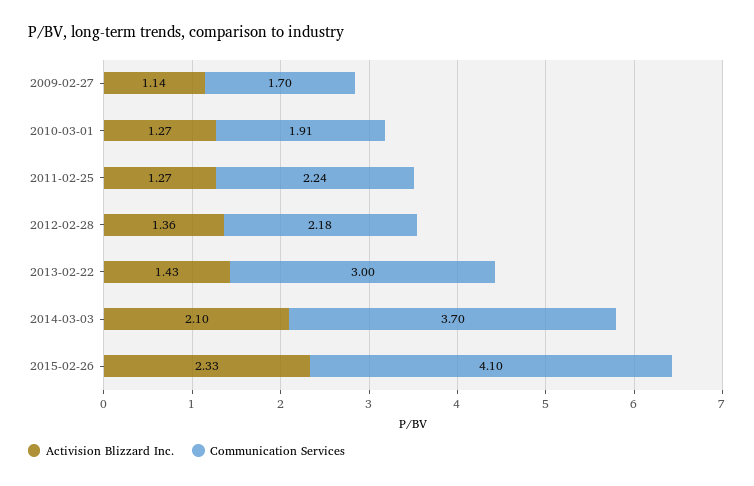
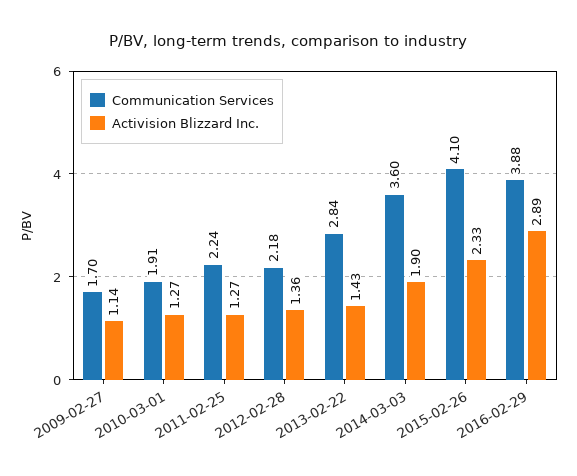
Communication Services, 2013-02-22: 3 -> 2.84
Activision Blizzard Inc., 2014-03-03: 2.1 -> 1.9
Communication Services, 2014-03-03: 3.7 -> 3.6
Communication Services, 2016-02-29: none -> 3.88
Activision Blizzard Inc., 2016-02-29: none -> 2.89

